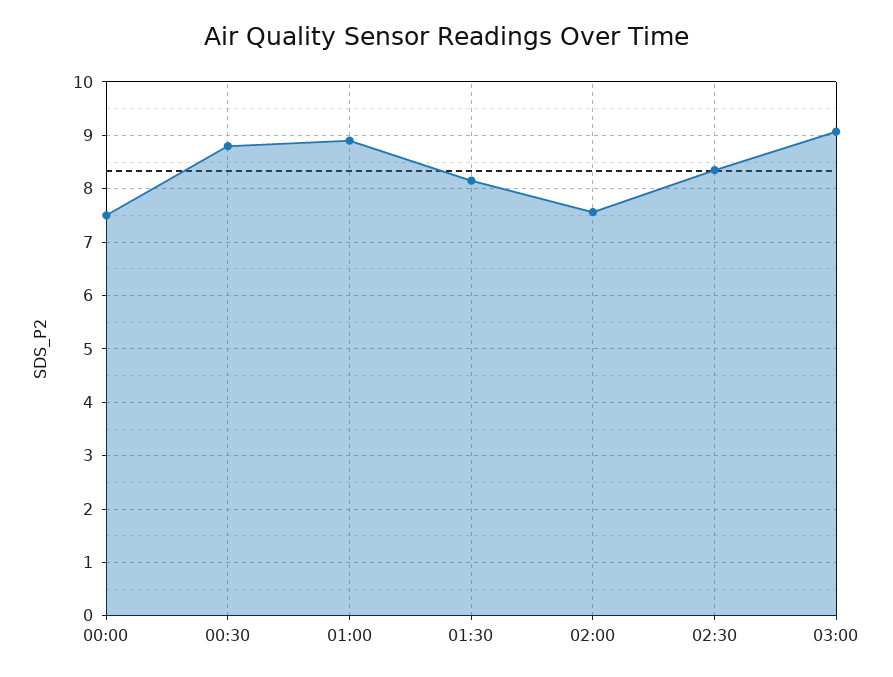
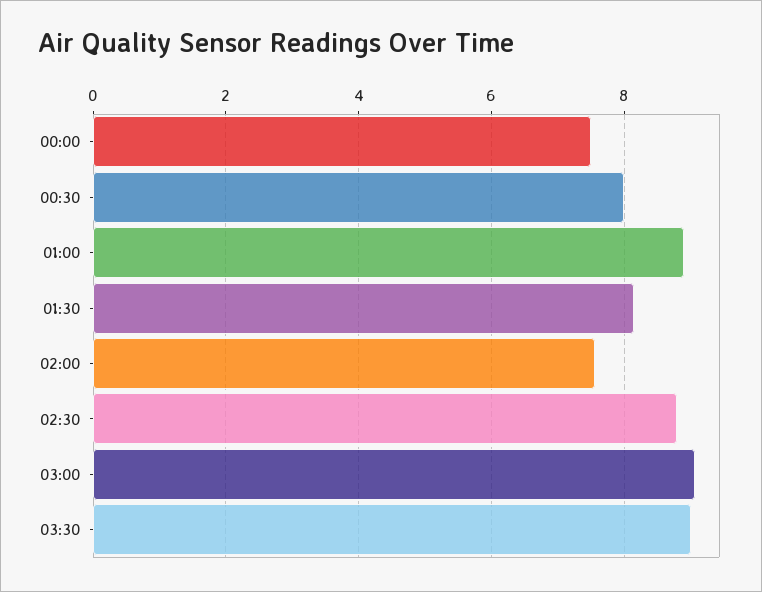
00:30: 8.8 -> 8
02:30: 8.4 -> 8.8
03:30: none -> 9

